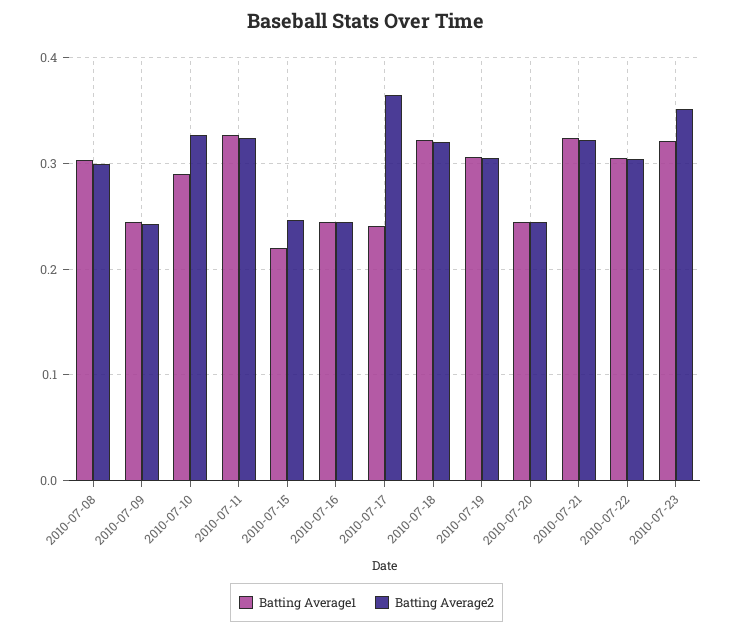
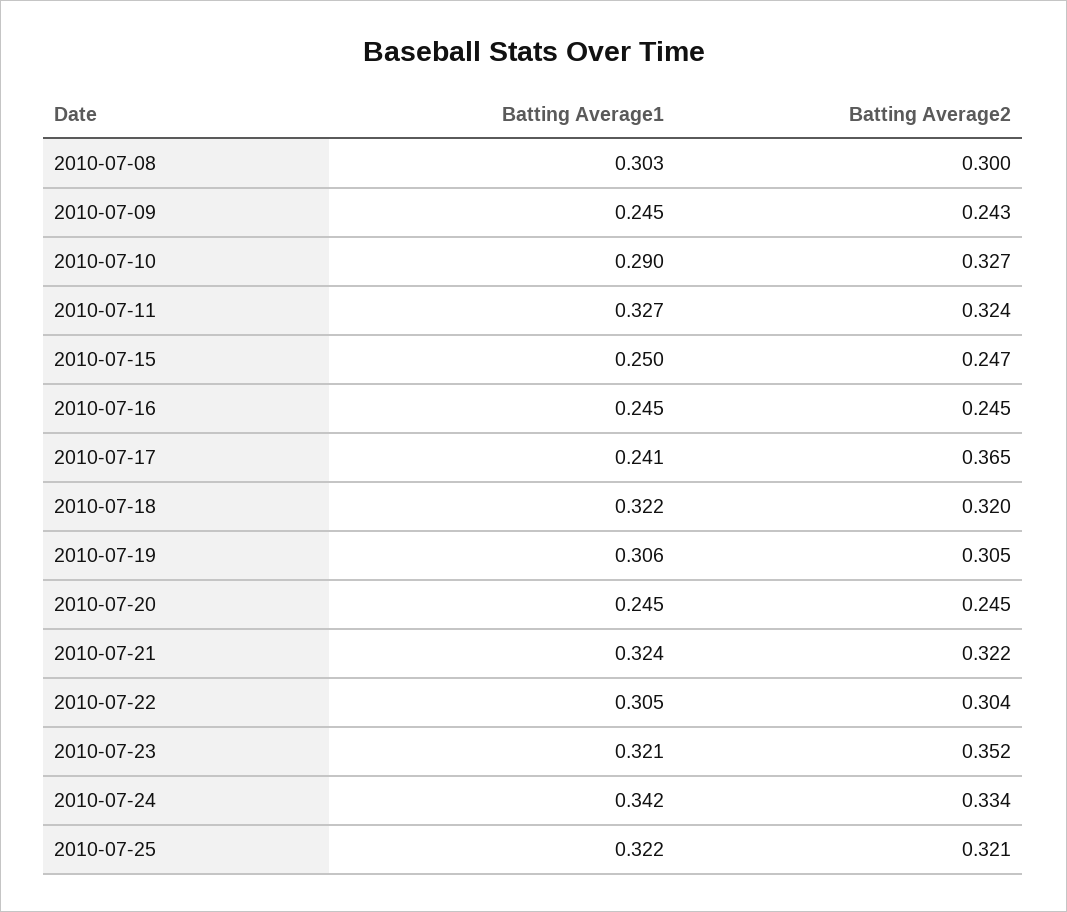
Batting Average1, 2010-07-15: 0.22 -> 0.25
Batting Average1, 2010-07-24: none -> 0.342
Batting Average2, 2010-07-24: none -> 0.334
Batting Average1, 2010-07-25: none -> 0.322
Batting Average2, 2010-07-25: none -> 0.321

